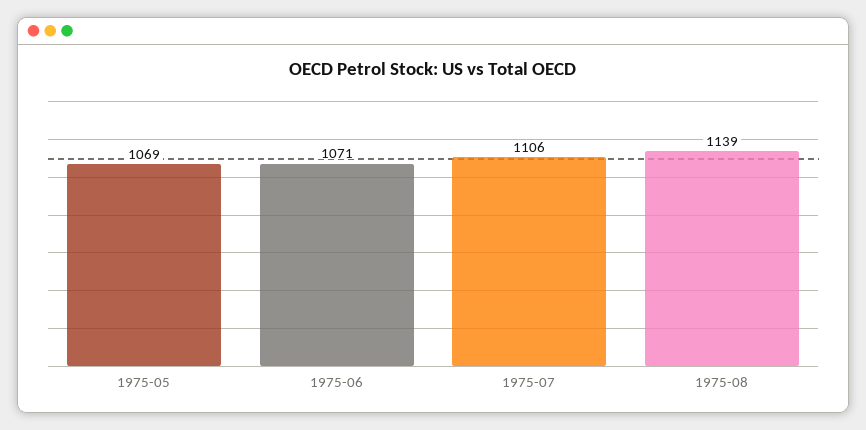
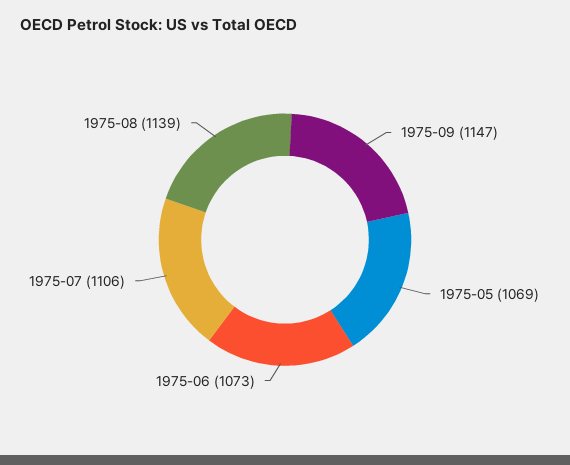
1975-06: 1071 -> 1073
1975-09: none -> 1147

